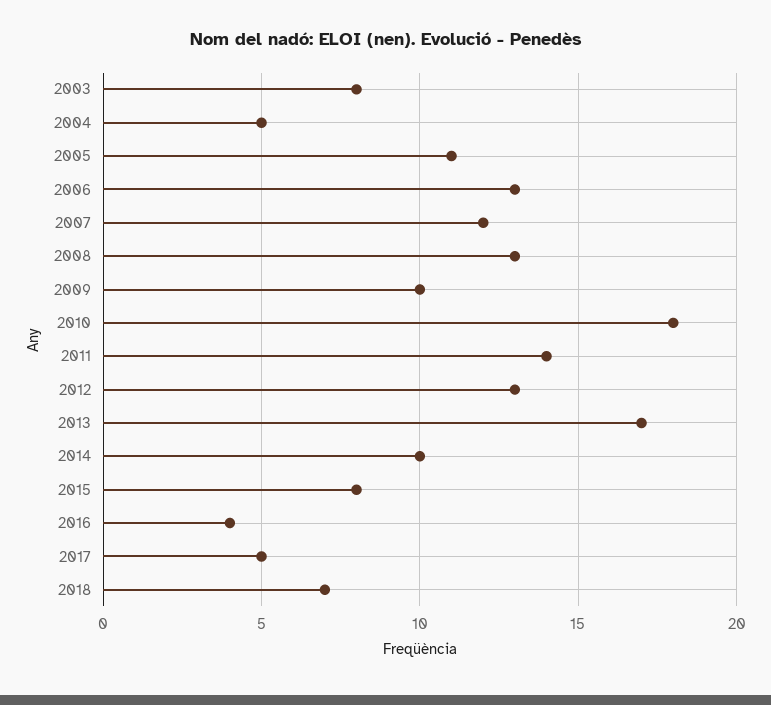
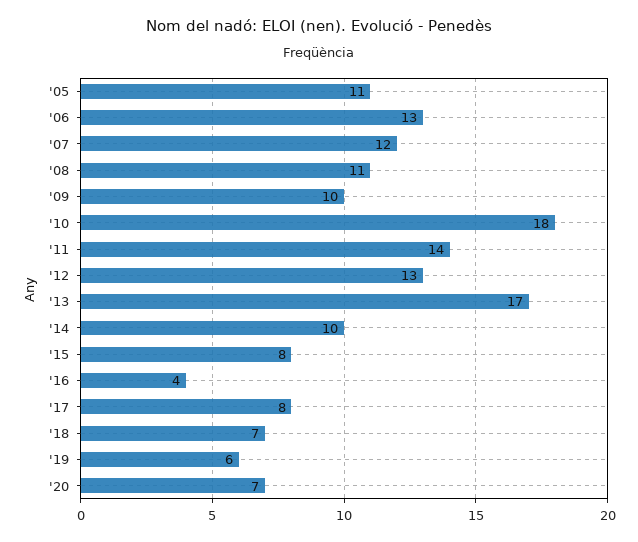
2003: 8 -> none
2004: 5 -> none
2008: 13 -> 11
2017: 5 -> 8
'19: none -> 6
'20: none -> 7

